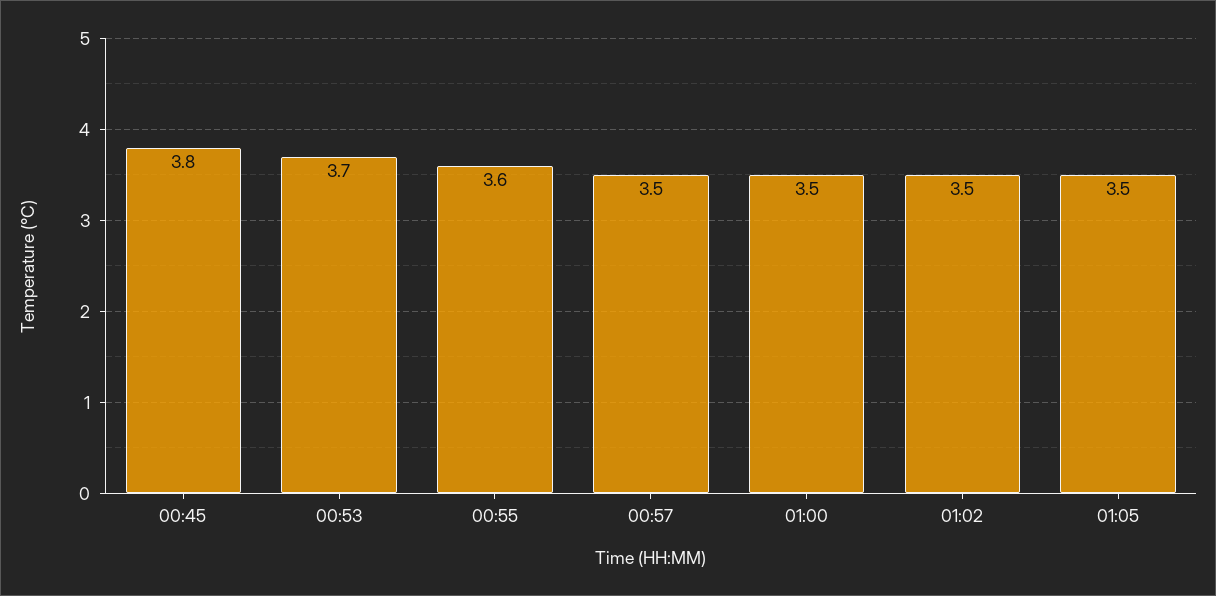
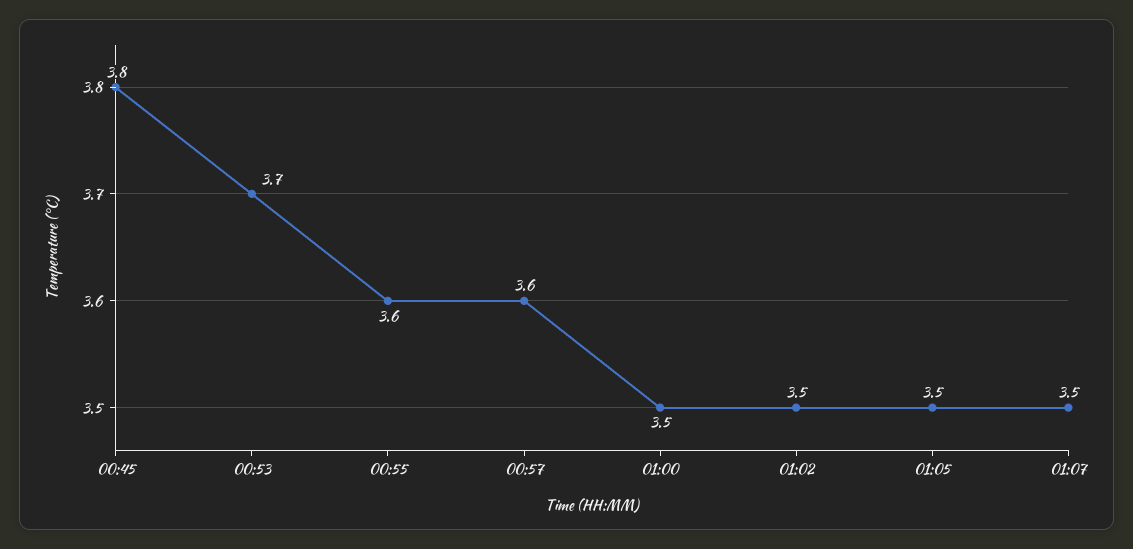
00:57: 3.5 -> 3.6
01:07: none -> 3.5

